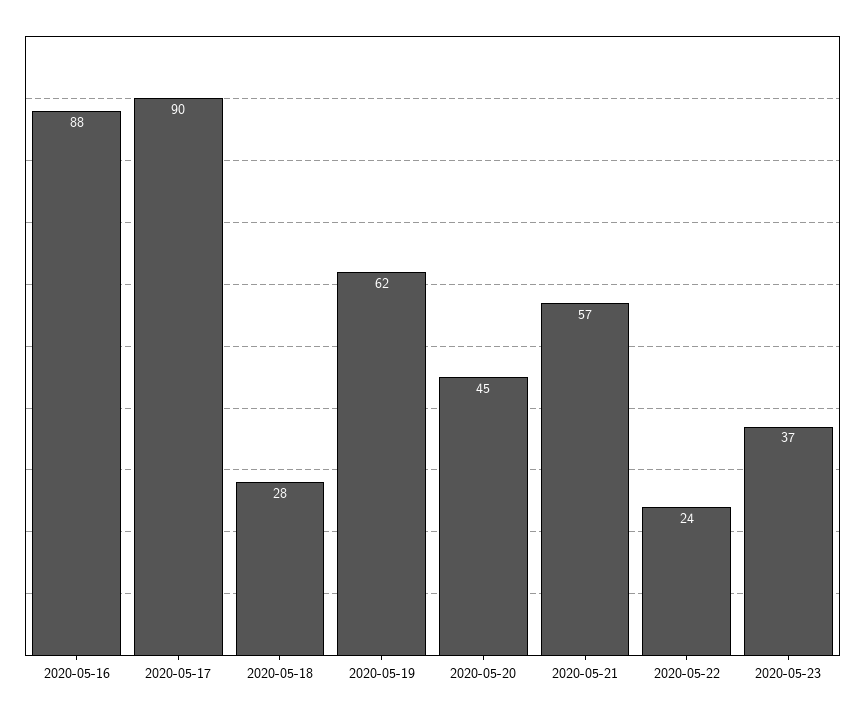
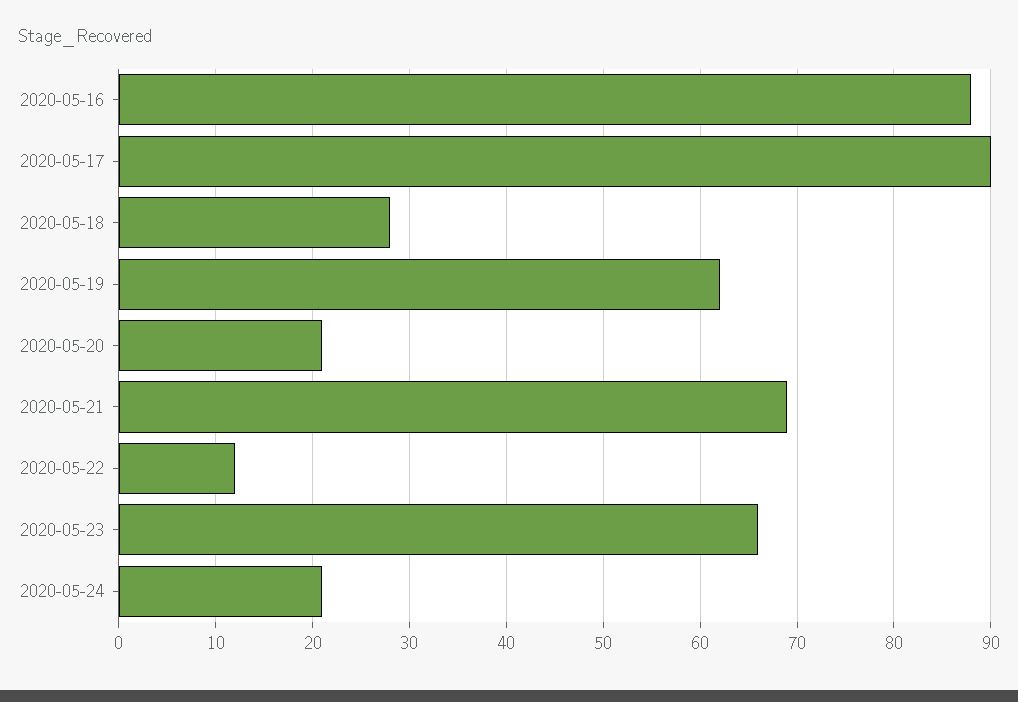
2020-05-20: 45 -> 21
2020-05-21: 57 -> 69
2020-05-22: 24 -> 12
2020-05-23: 37 -> 66
2020-05-24: none -> 21

